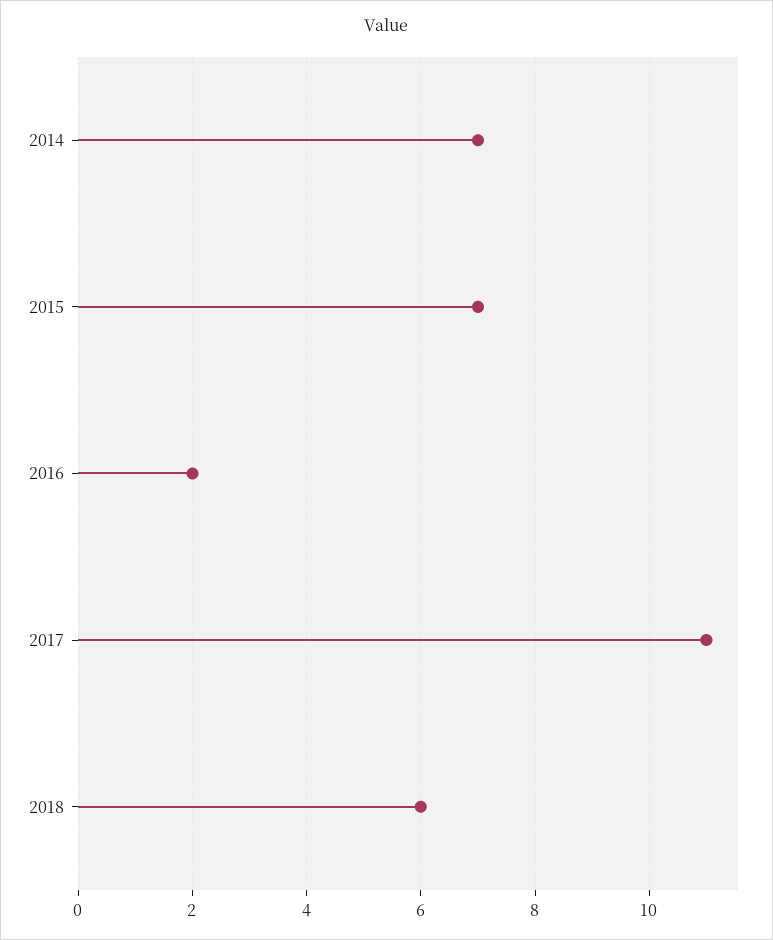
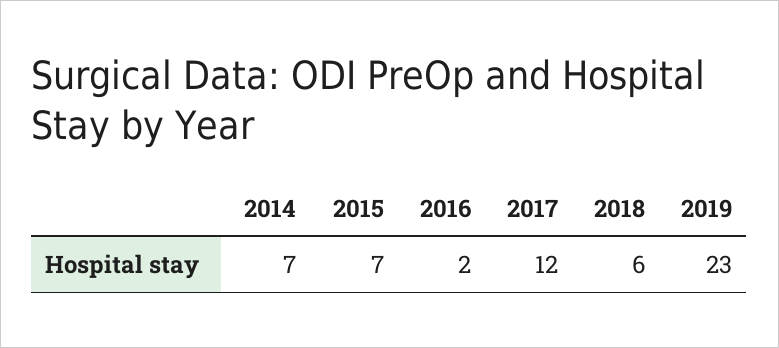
2017: 11 -> 12
2019: none -> 23

